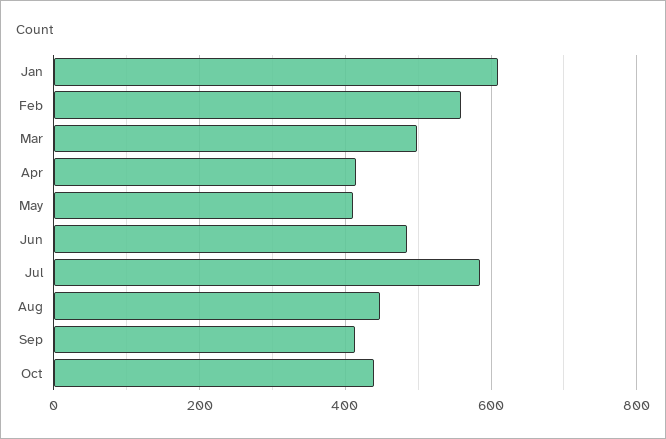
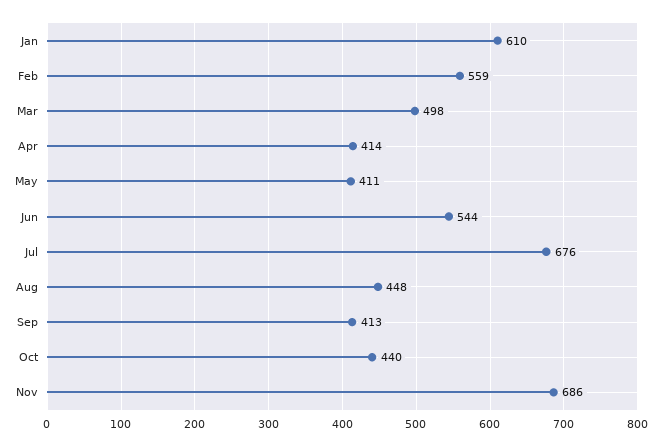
Jun: 480 -> 544
Jul: 580 -> 676
Nov: none -> 686

